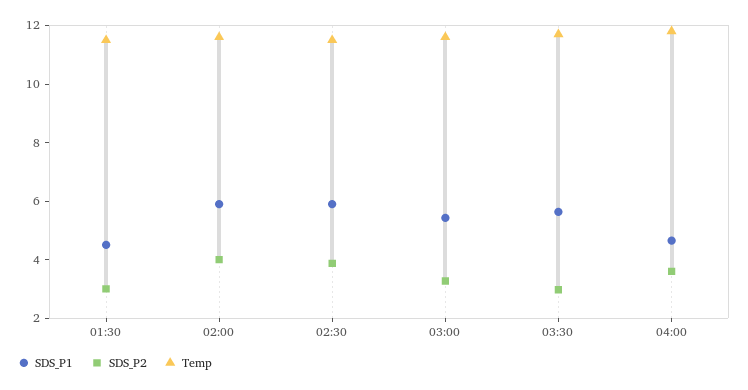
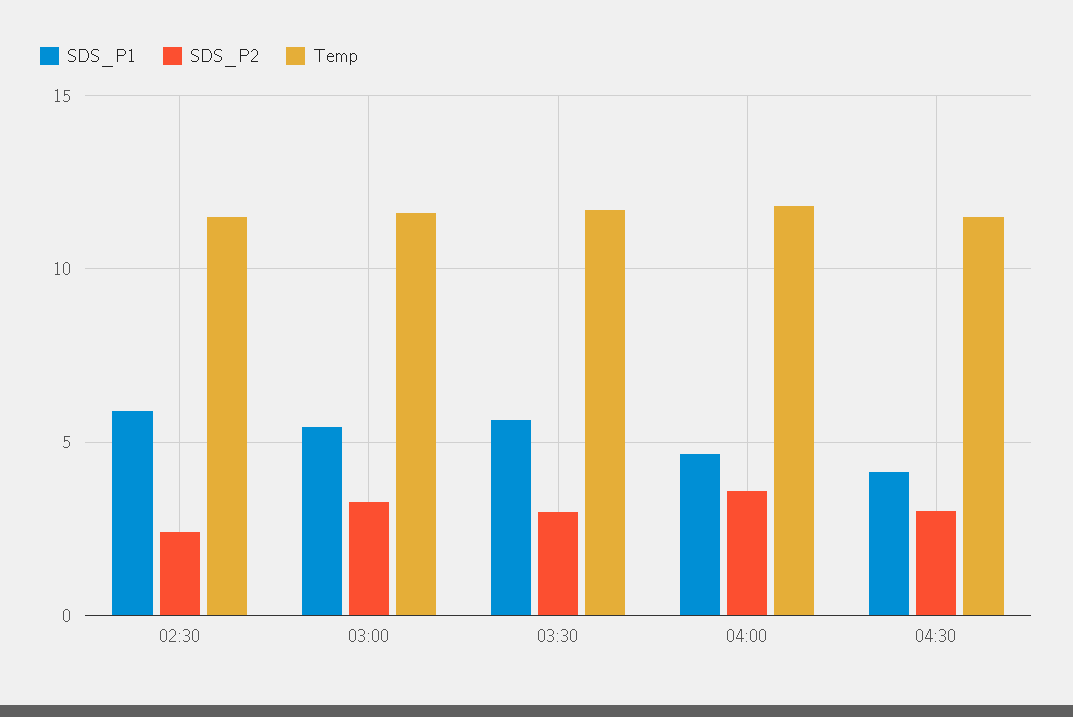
SDS_P1, 01:30: 4.5 -> none
SDS_P2, 01:30: 3 -> none
Temp, 01:30: 11.5 -> none
SDS_P1, 02:00: 6 -> none
SDS_P2, 02:00: 4 -> none
Temp, 02:00: 11.5 -> none
SDS_P2, 02:30: 4 -> 2.5
SDS_P1, 04:30: none -> 4
SDS_P2, 04:30: none -> 3
Temp, 04:30: none -> 11.5

